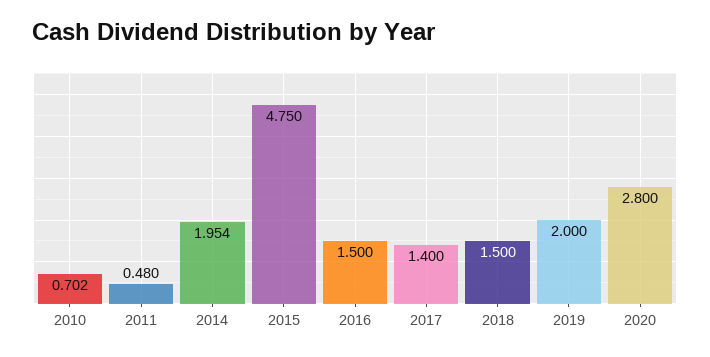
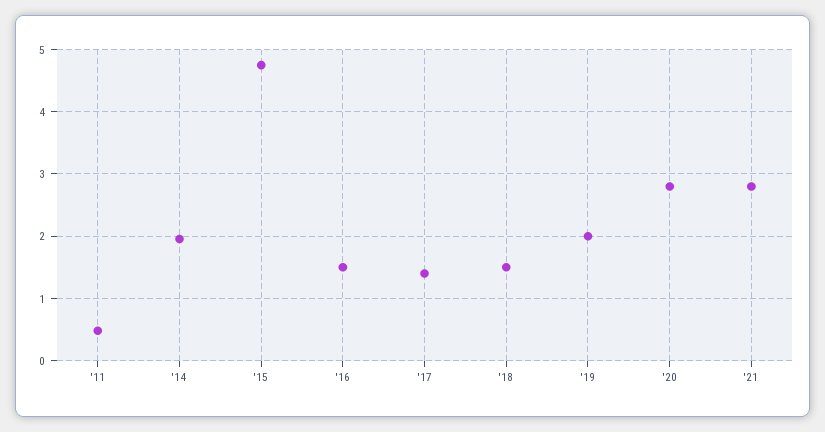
2010: 0.702 -> none
'21: none -> 2.8

